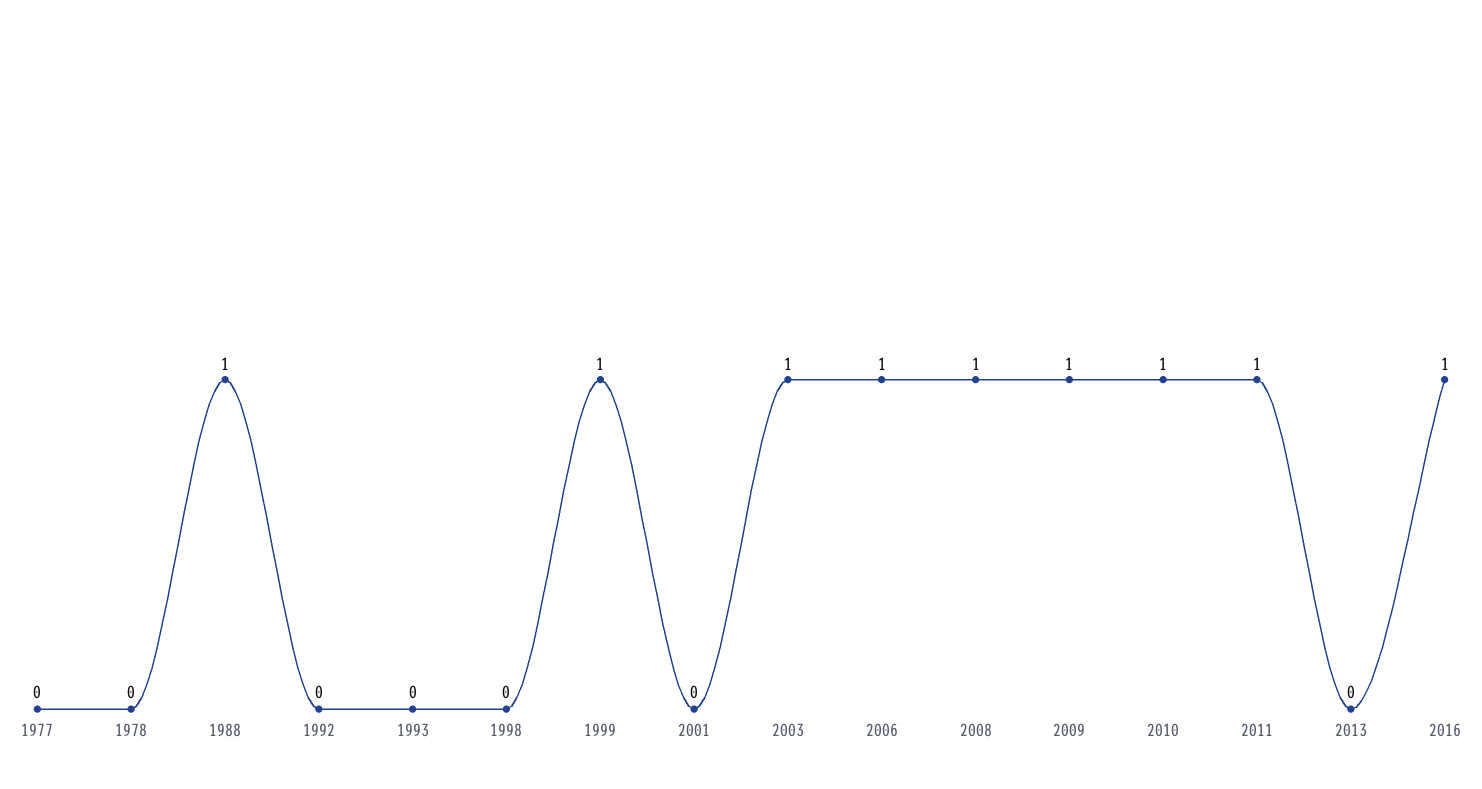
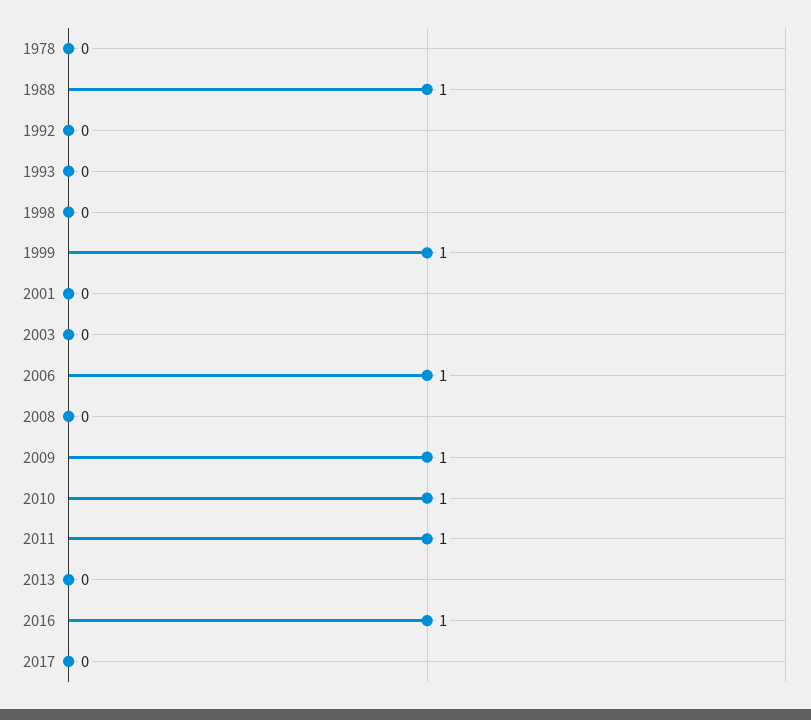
1977: 0 -> none
2003: 1 -> 0
2008: 1 -> 0
2017: none -> 0

